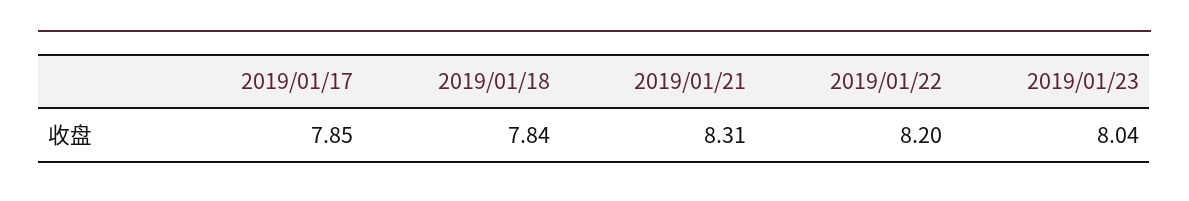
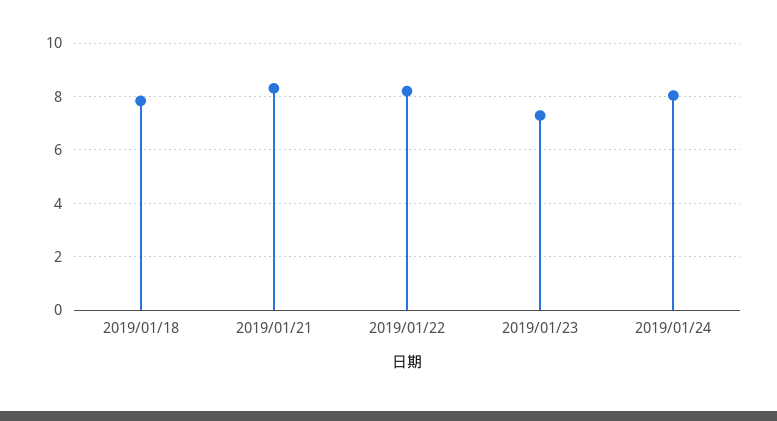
2019/01/17: 7.85 -> none
2019/01/23: 8.04 -> 7.25
2019/01/24: none -> 8

